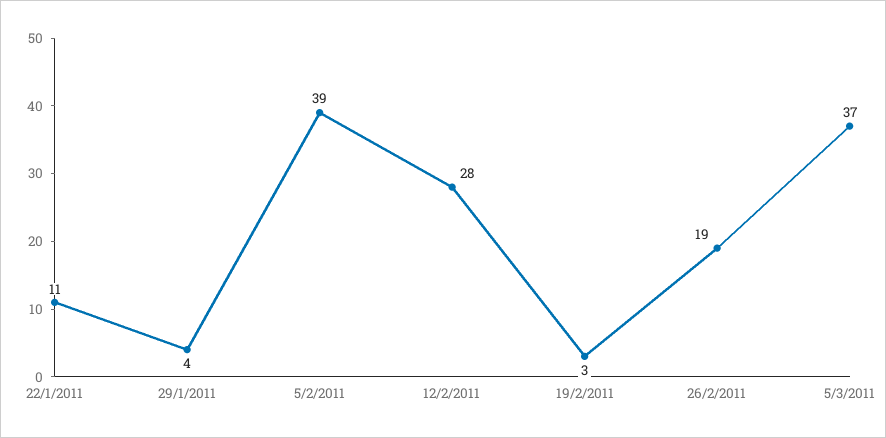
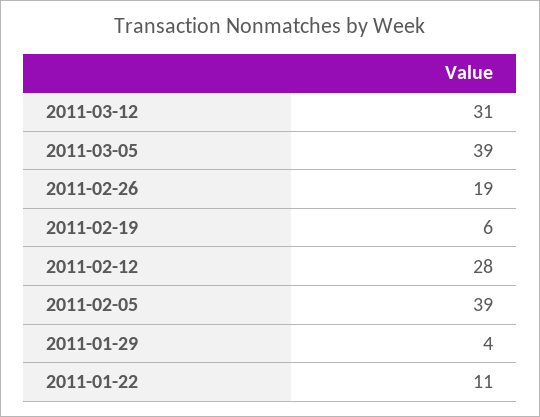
19/2/2011: 3 -> 6
5/3/2011: 37 -> 39
2011-03-12: none -> 31

